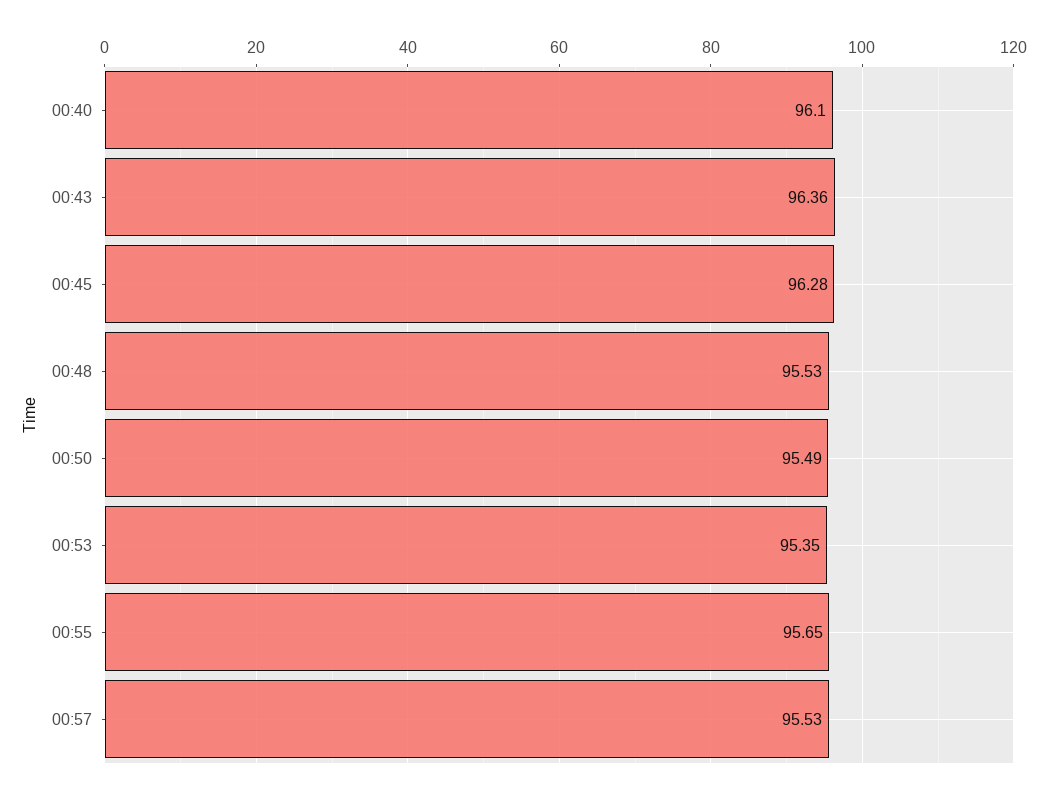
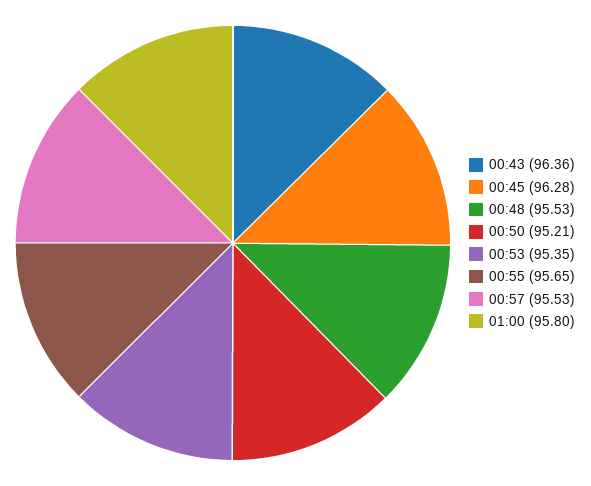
00:40: 96.1 -> none
00:50: 95.49 -> 95.21
01:00: none -> 95.8

